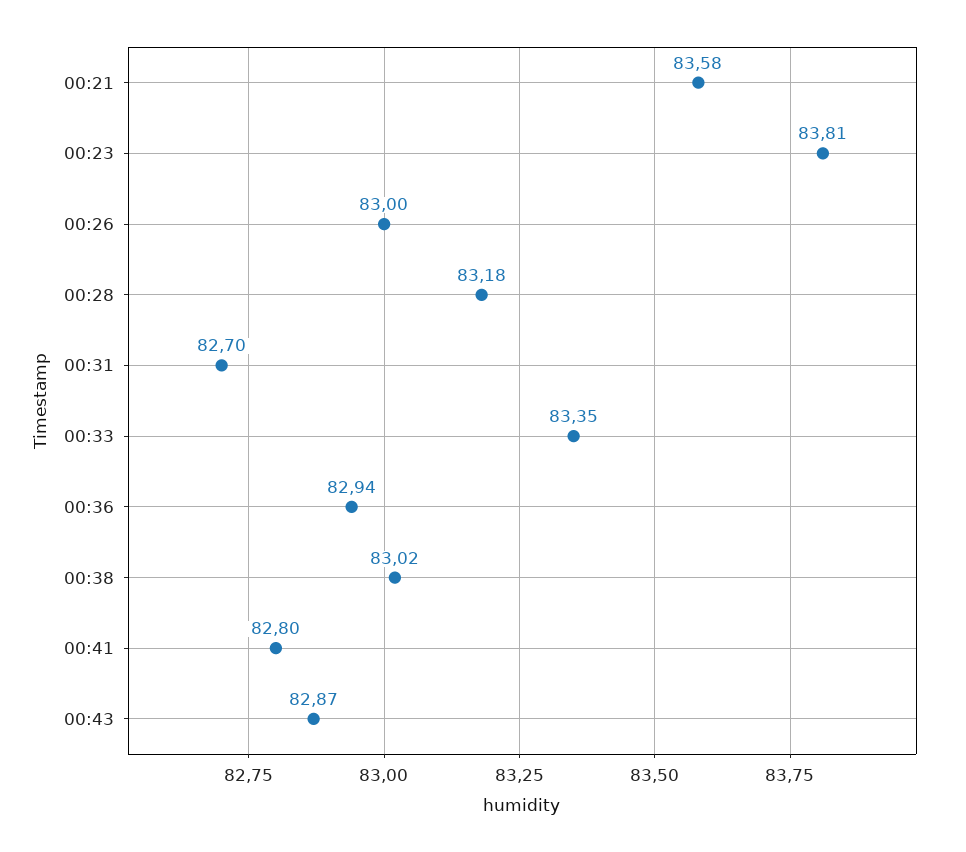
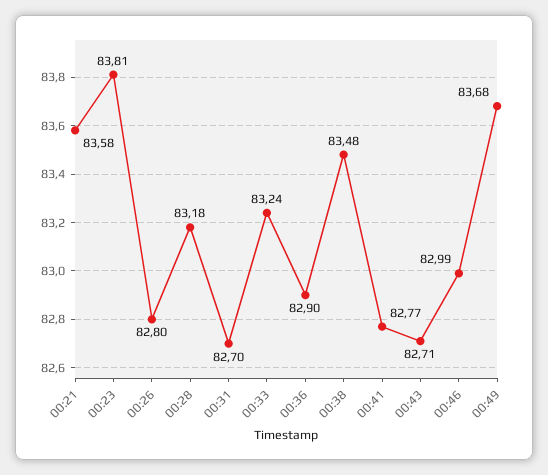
00:26: 83 -> 82.8
00:33: 83.35 -> 83.24
00:36: 82.94 -> 82.9
00:38: 83.02 -> 83.48
00:41: 82.8 -> 82.77
00:43: 82.87 -> 82.71
00:46: none -> 82.99
00:49: none -> 83.68

